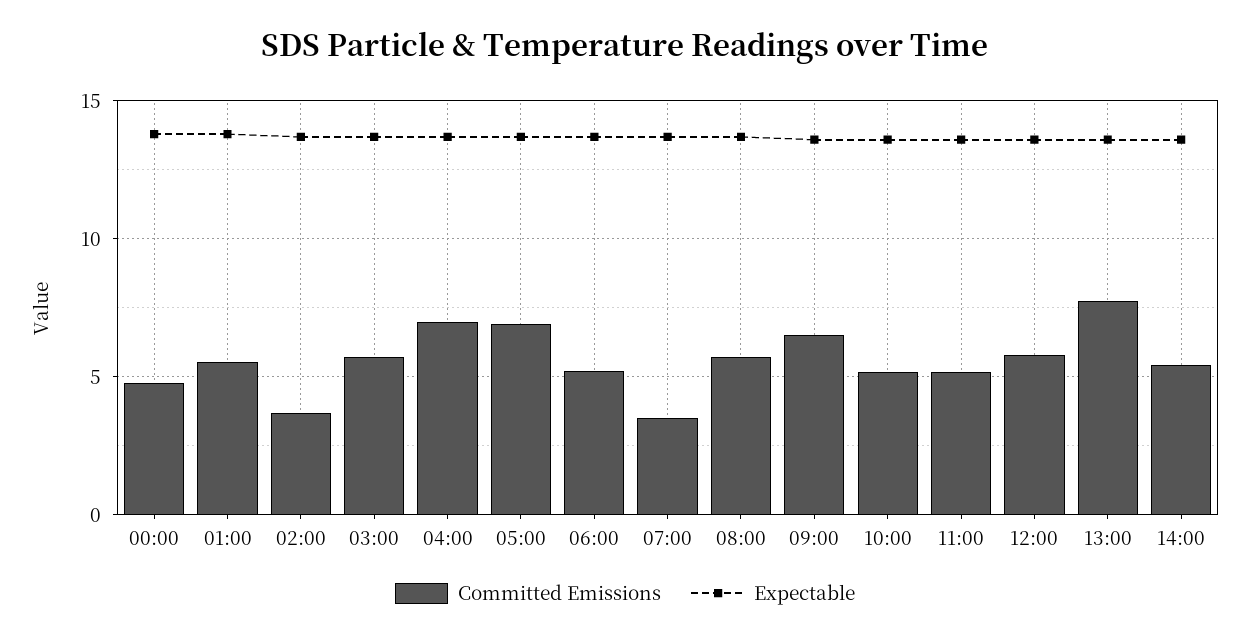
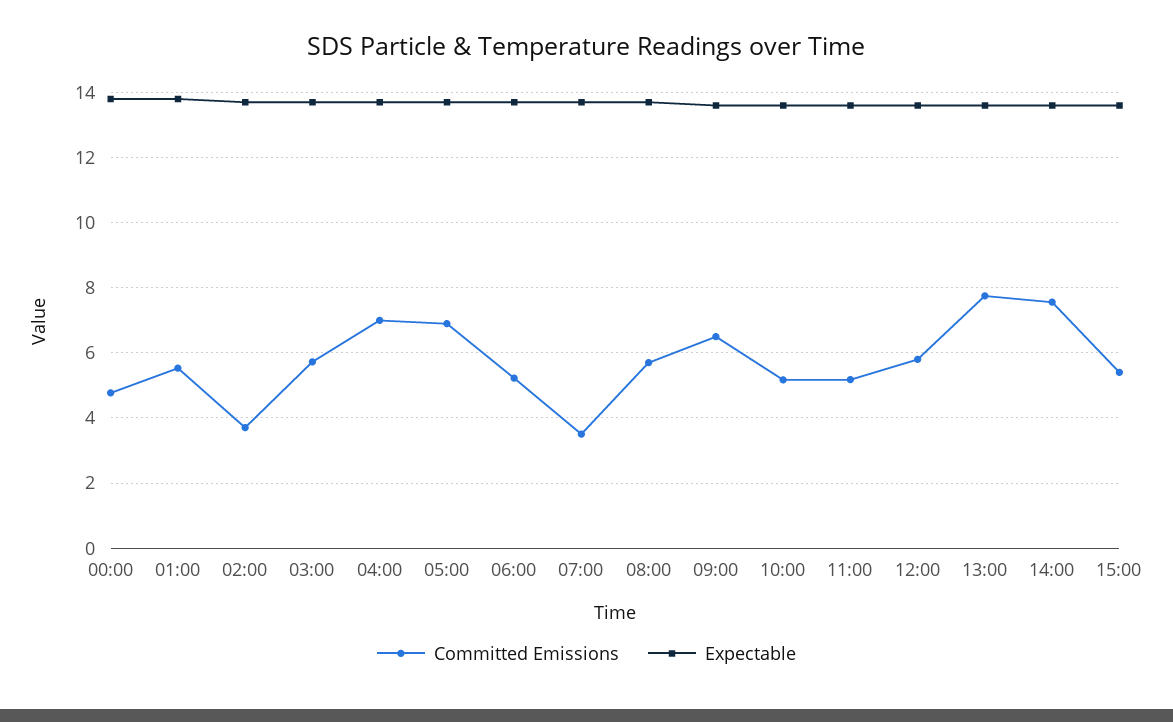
Committed Emissions, 14:00: 5.5 -> 7.6
Committed Emissions, 15:00: none -> 5.4
Expectable, 15:00: none -> 13.6

